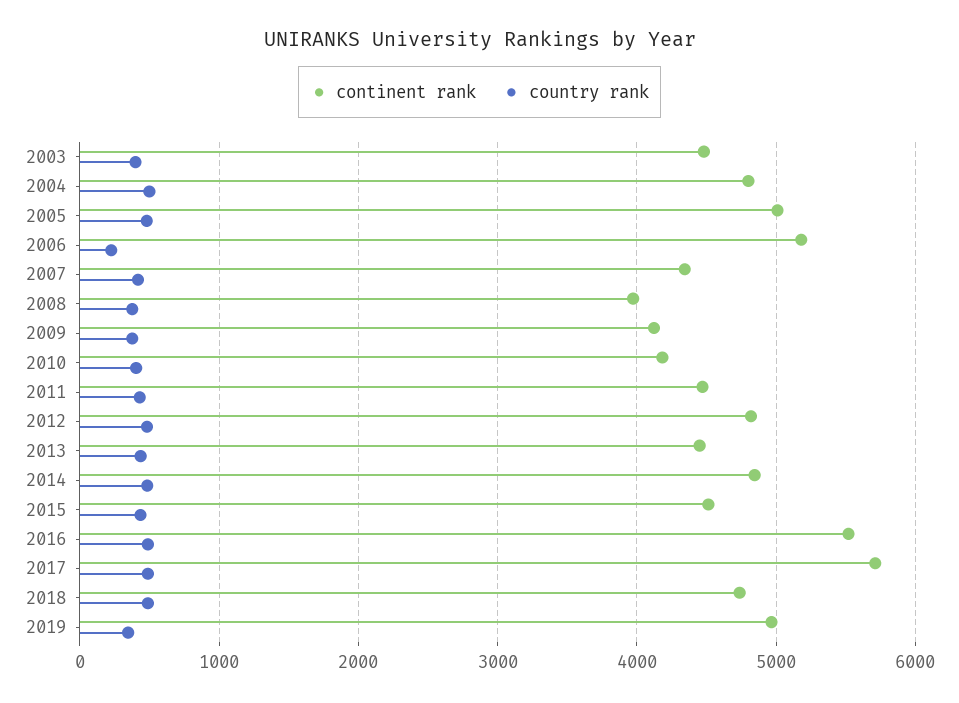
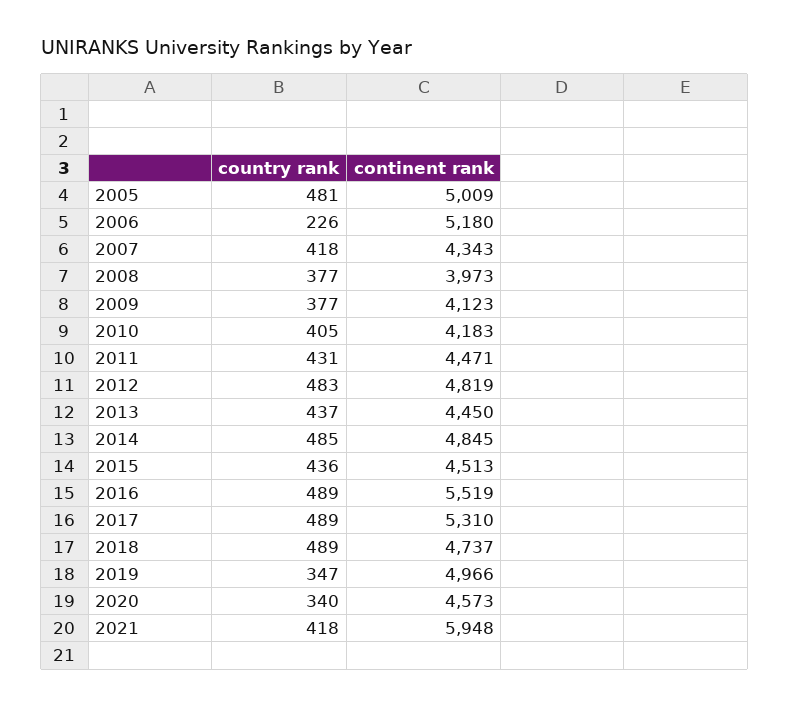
continent rank, 2003: 4500 -> none
country rank, 2003: 400 -> none
continent rank, 2004: 4800 -> none
country rank, 2004: 500 -> none
continent rank, 2017: 5700 -> 5310
country rank, 2020: none -> 340
continent rank, 2020: none -> 4573
country rank, 2021: none -> 418
continent rank, 2021: none -> 5948

